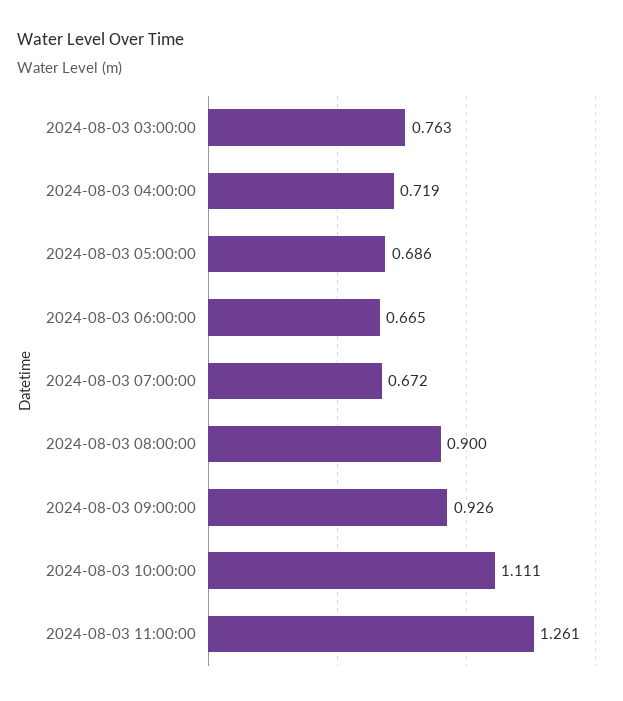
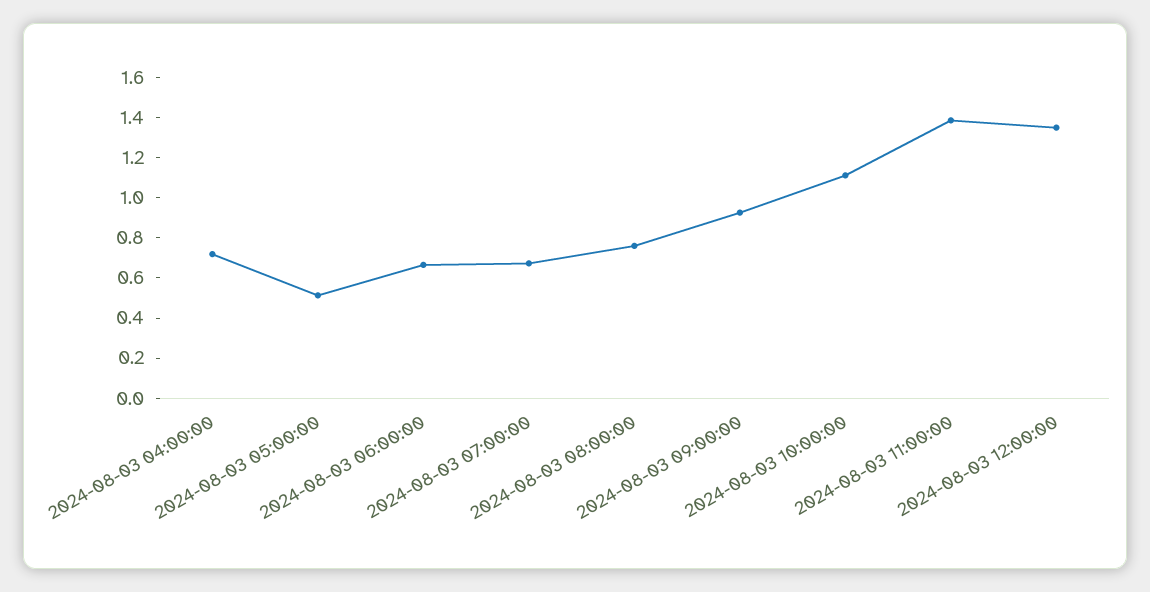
2024-08-03 03:00:00: 0.763 -> none
2024-08-03 05:00:00: 0.686 -> 0.5
2024-08-03 08:00:00: 0.9 -> 0.75
2024-08-03 11:00:00: 1.261 -> 1.4
2024-08-03 12:00:00: none -> 1.35

